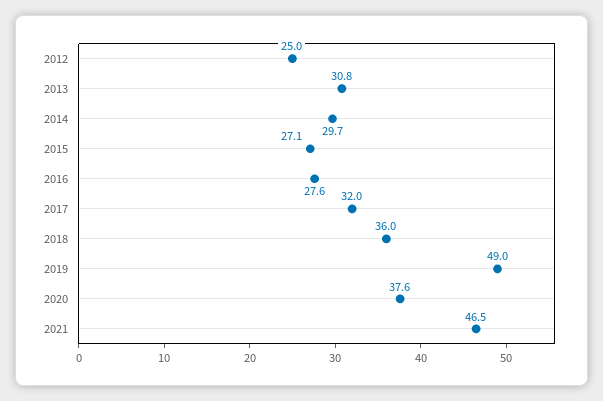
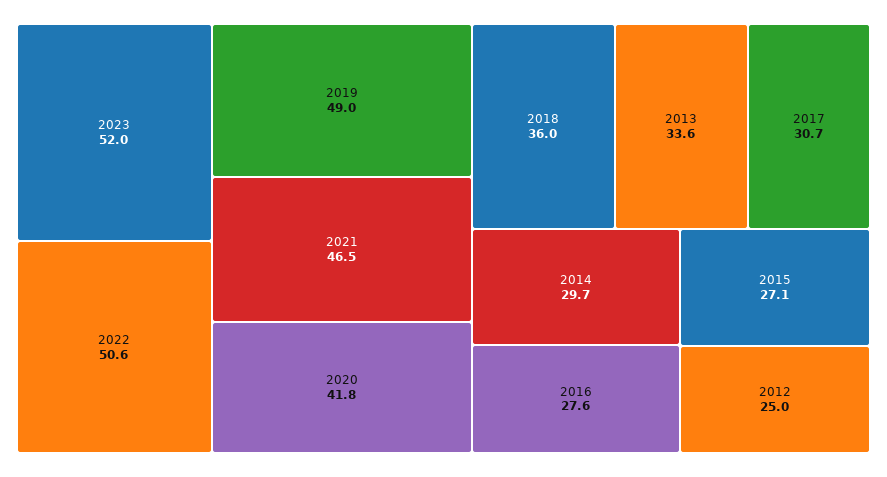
2013: 30.8 -> 33.6
2017: 32 -> 30.7
2020: 37.6 -> 41.8
2023: none -> 52
2022: none -> 50.6

